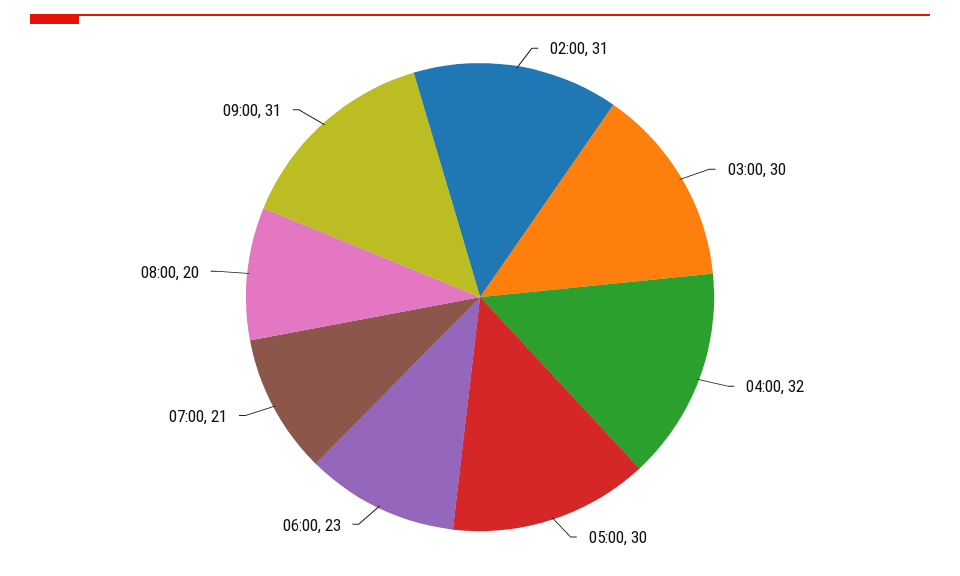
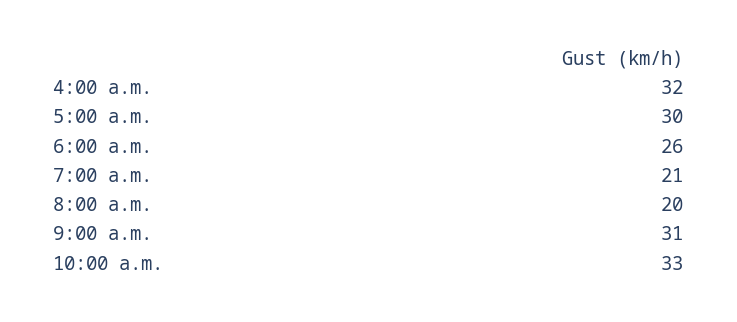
02:00: 31 -> none
03:00: 30 -> none
06:00: 23 -> 26
10:00 a.m.: none -> 33

